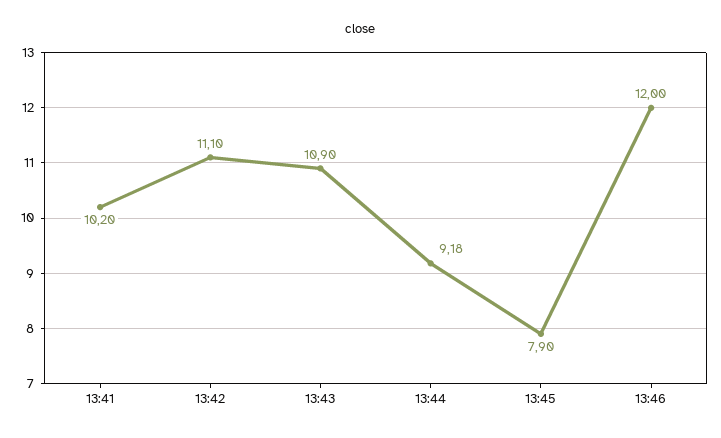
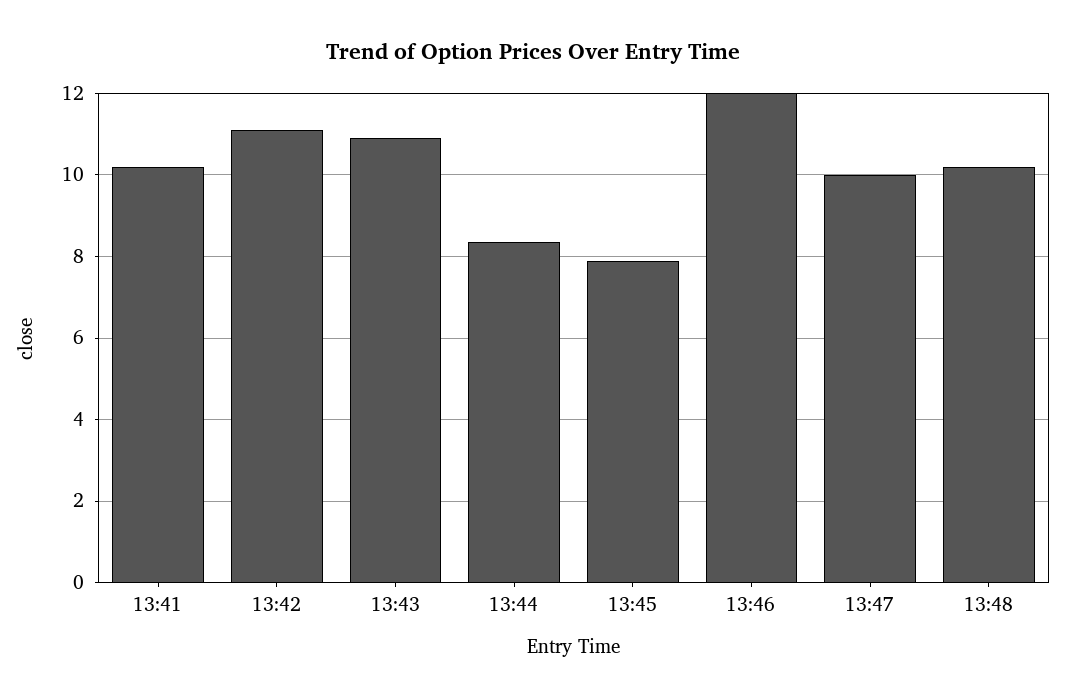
13:44: 9.18 -> 8.4
13:47: none -> 10
13:48: none -> 10.2

